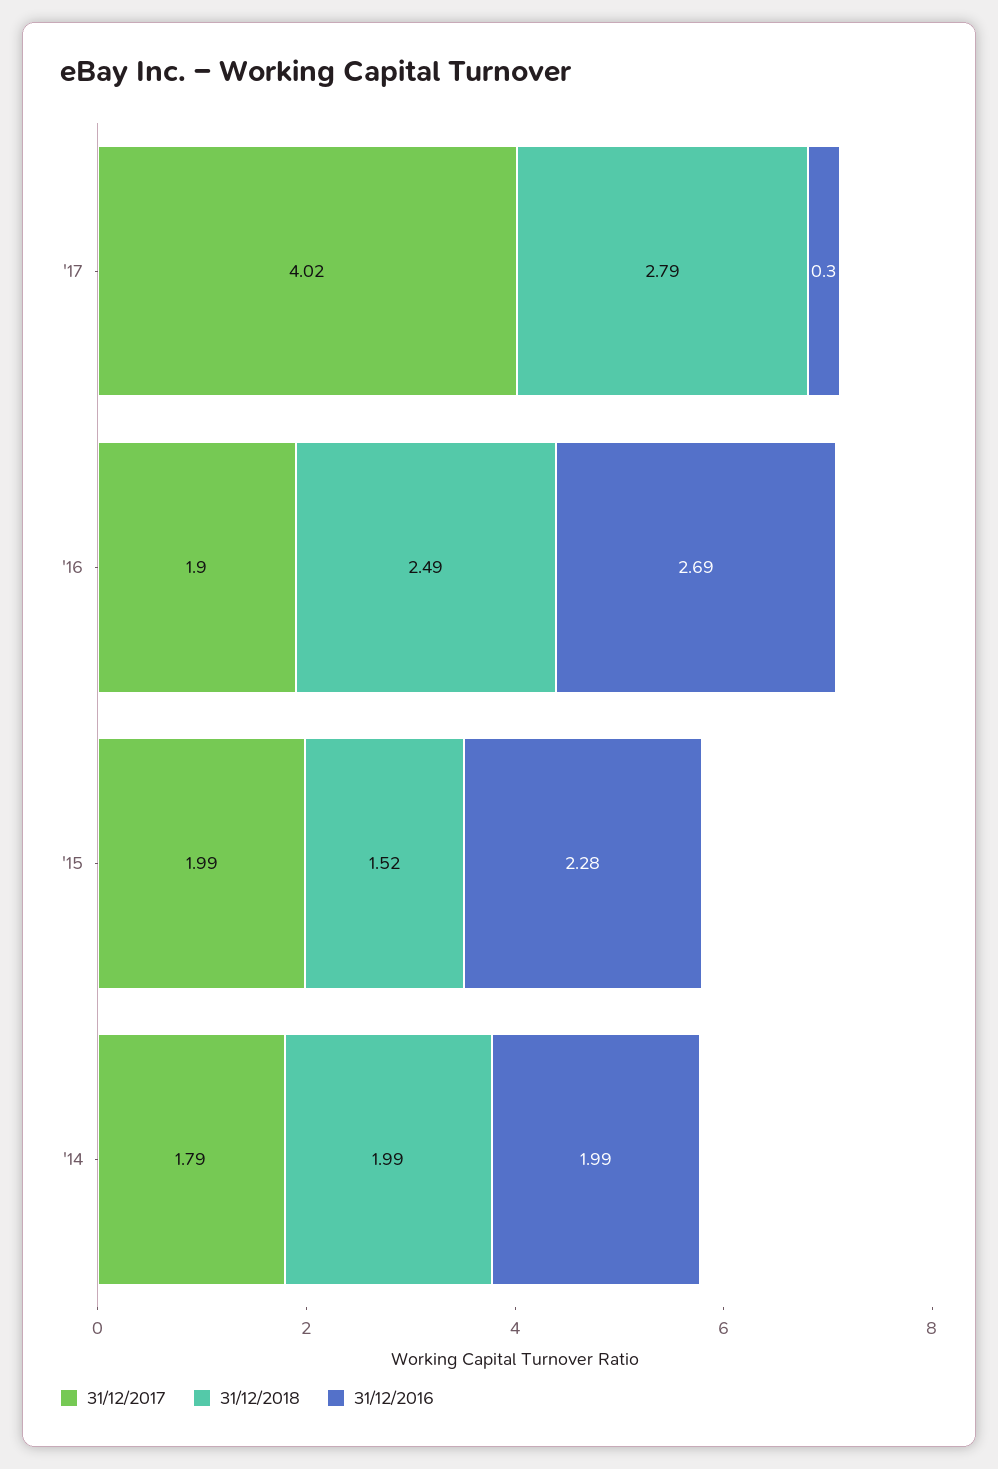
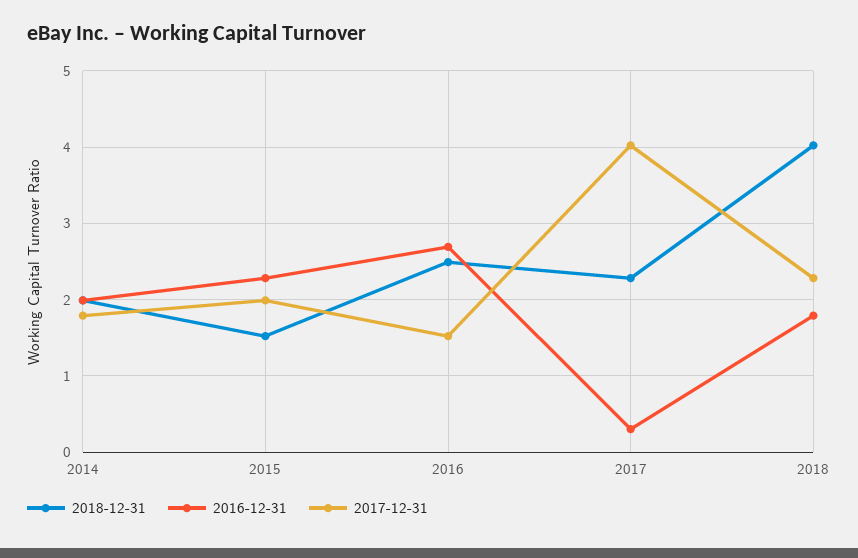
31/12/2018, '17: 2.79 -> 2.3
31/12/2017, '16: 1.9 -> 1.5
31/12/2018, 2018: none -> 4
31/12/2016, 2018: none -> 1.8
31/12/2017, 2018: none -> 2.3

